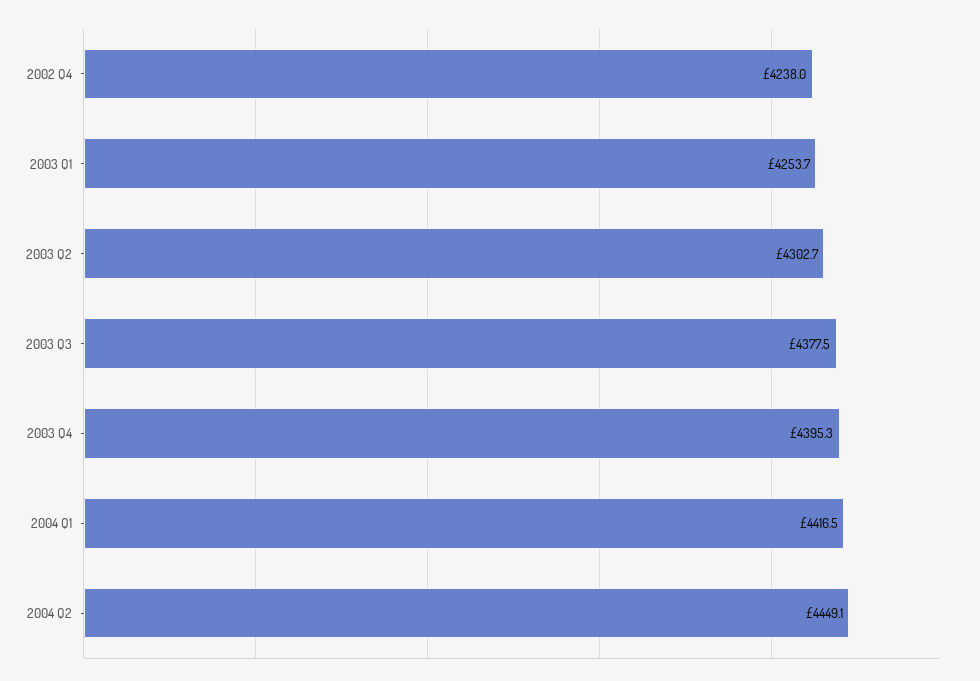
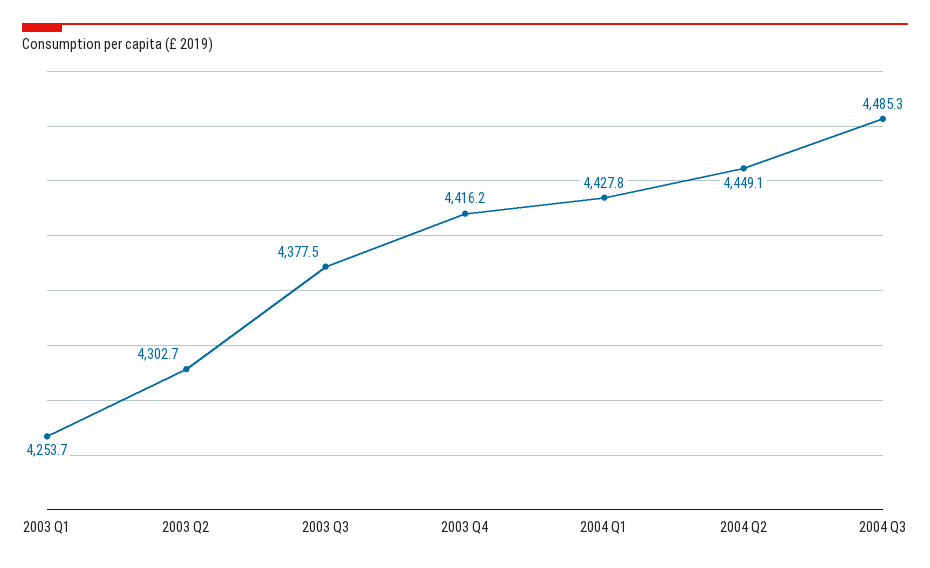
2002 Q4: 4238 -> none
2003 Q4: 4395.3 -> 4416.2
2004 Q1: 4416.5 -> 4427.8
2004 Q3: none -> 4485.3

